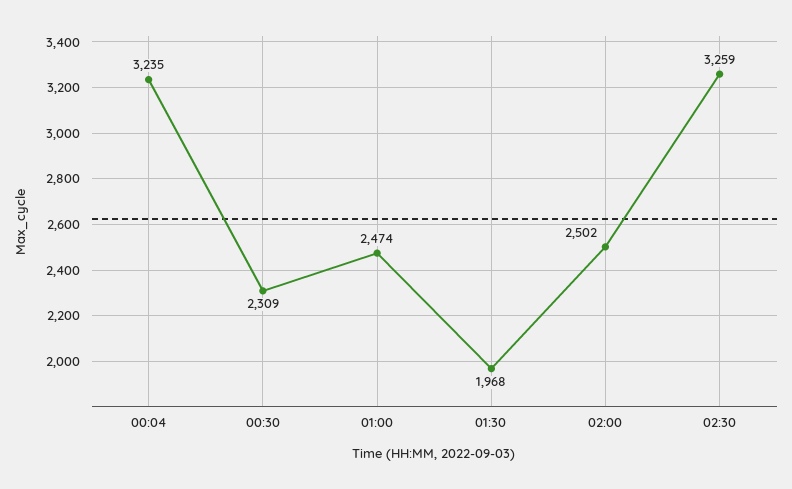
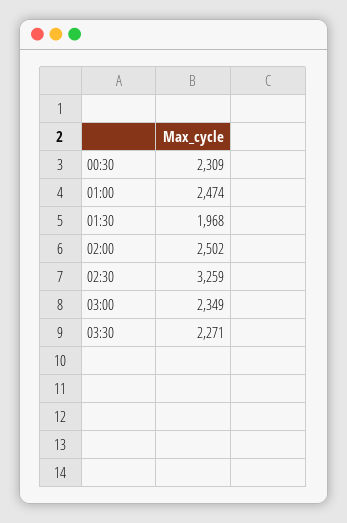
00:04: 3235 -> none
03:00: none -> 2349
03:30: none -> 2271

